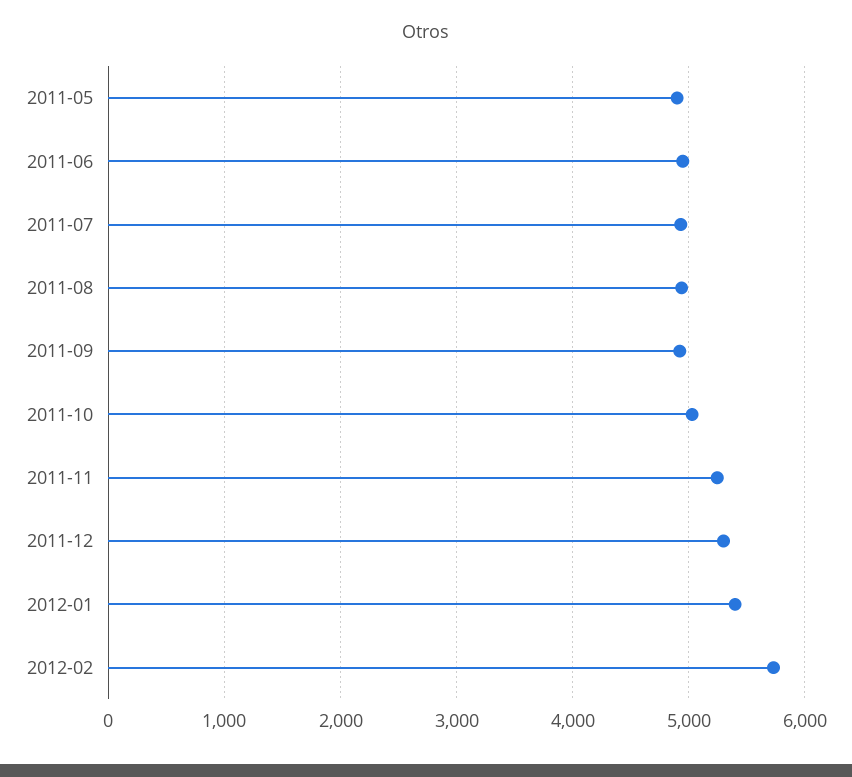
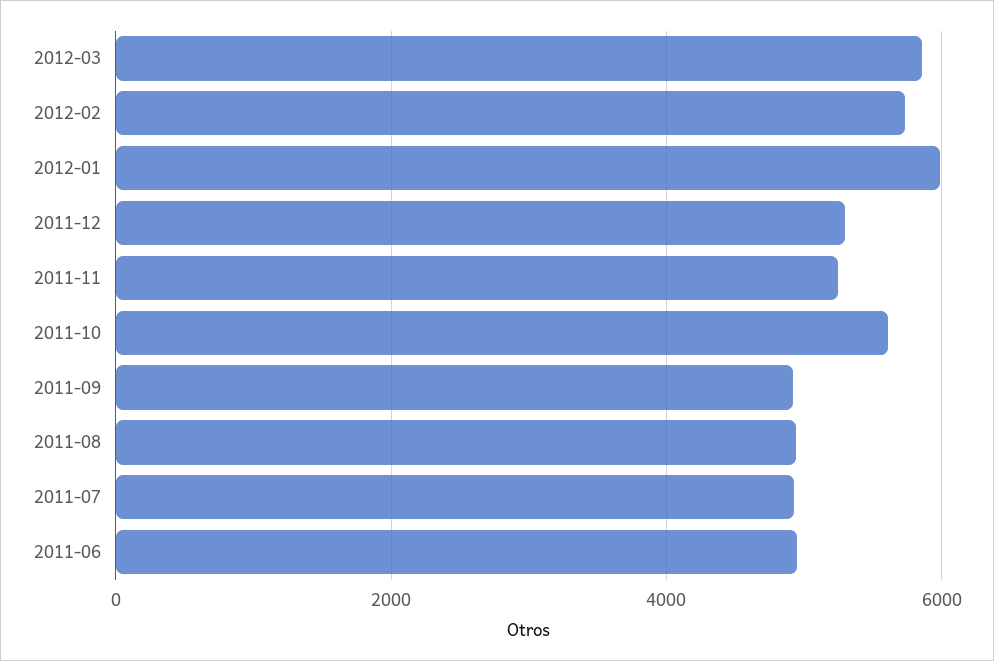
2011-05: 4900 -> none
2011-10: 5000 -> 5600
2012-01: 5400 -> 6000
2012-03: none -> 5800

